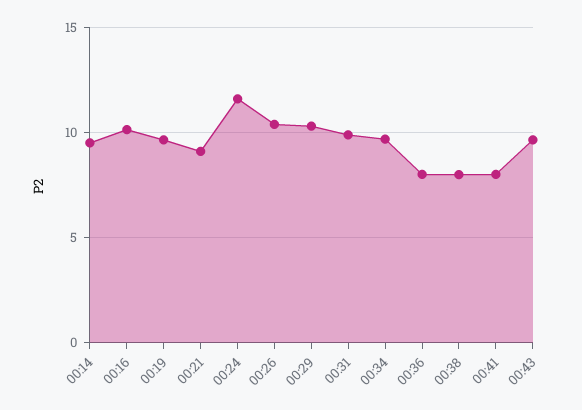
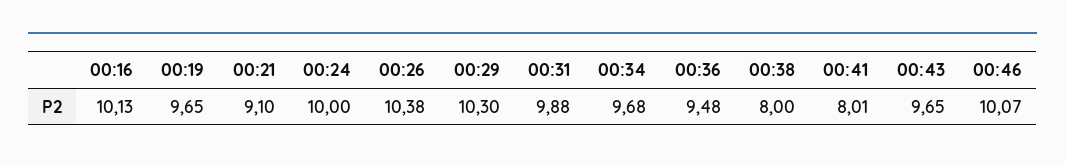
00:14: 9.5 -> none
00:24: 11.5 -> 10
00:36: 8 -> 9.48
00:46: none -> 10.07

